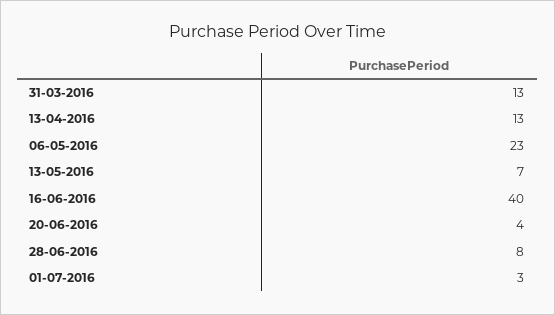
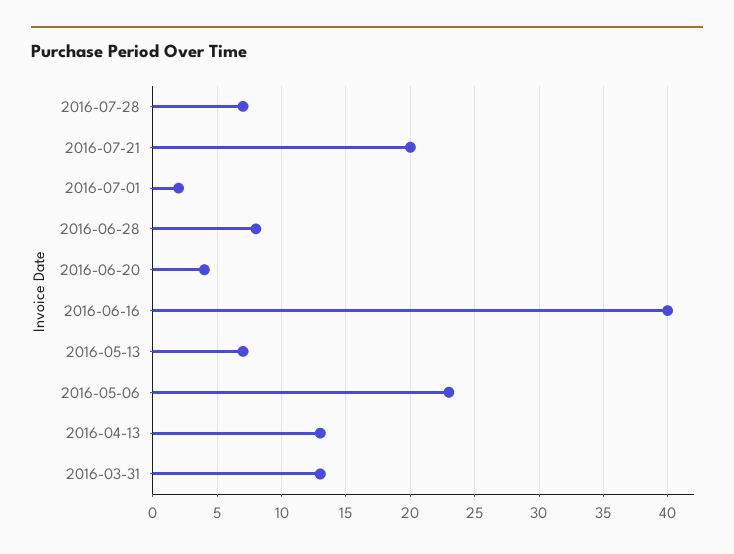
01-07-2016: 3 -> 2
2016-07-28: none -> 7
2016-07-21: none -> 20

